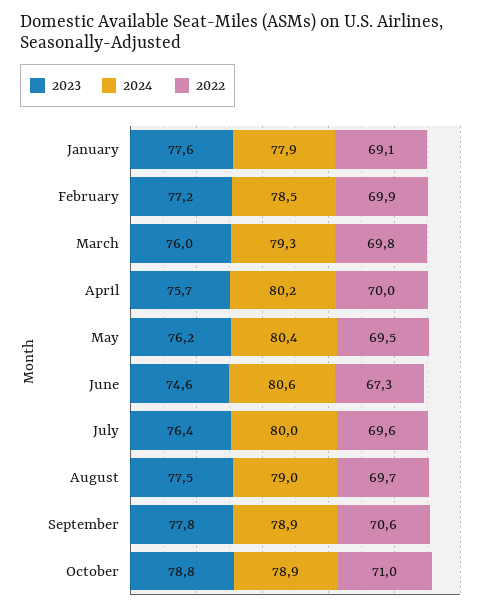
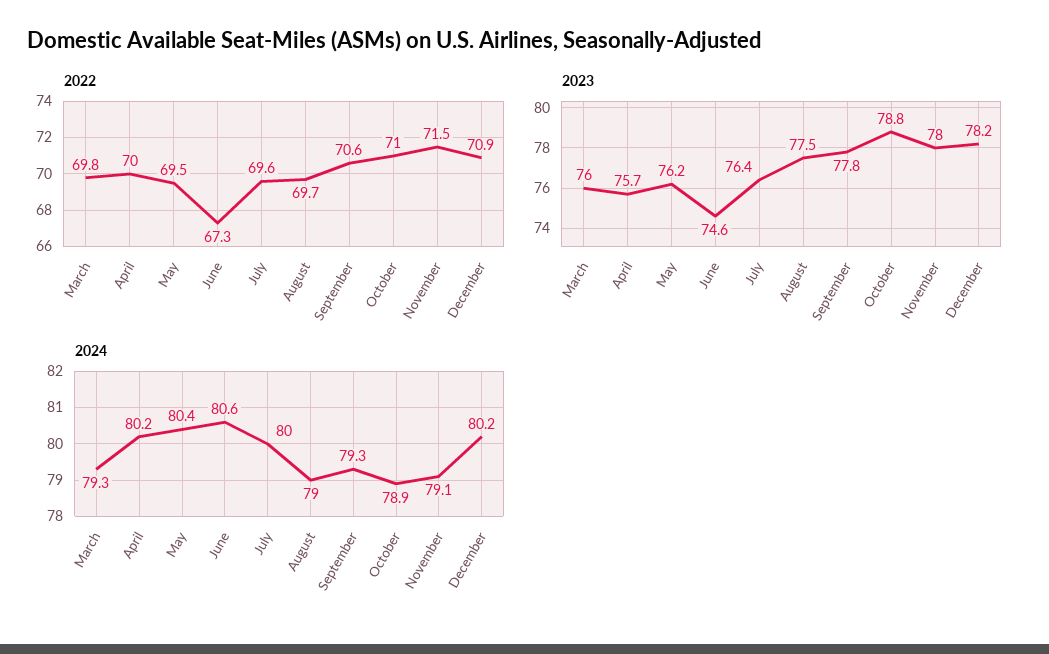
2023, January: 77.6 -> none
2024, January: 77.9 -> none
2022, January: 69.1 -> none
2023, February: 77.2 -> none
2024, February: 78.5 -> none
2022, February: 69.9 -> none
2024, September: 78.9 -> 79.3
2022, November: none -> 71.5
2022, December: none -> 70.9
2023, November: none -> 78
2023, December: none -> 78.2
2024, November: none -> 79.1
2024, December: none -> 80.2

